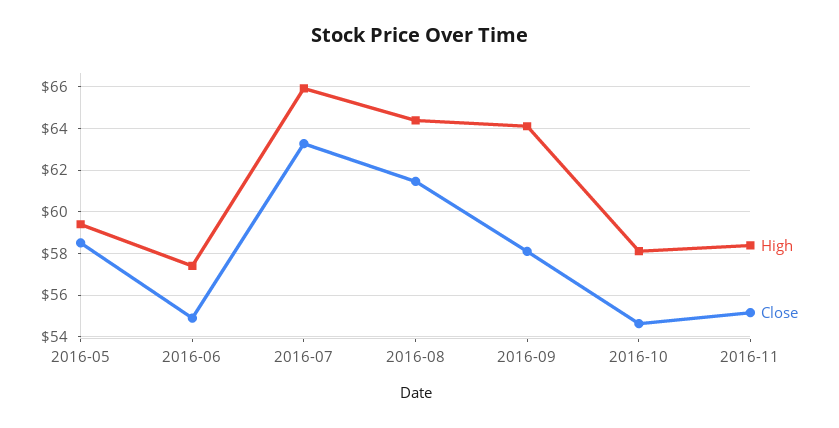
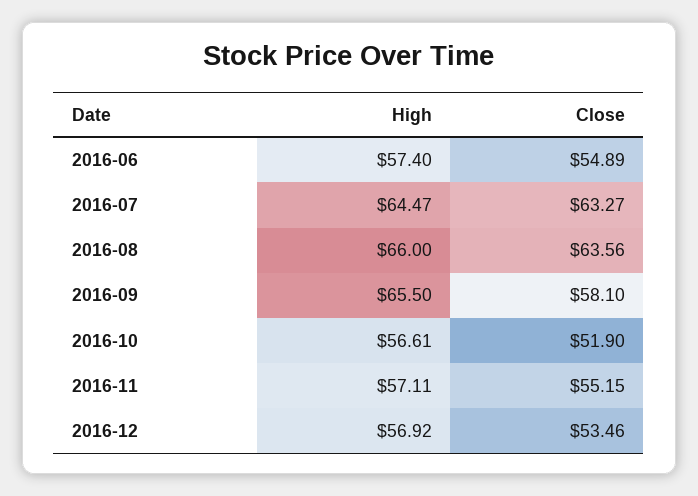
High, 2016-05: 59.5 -> none
Close, 2016-05: 58.5 -> none
High, 2016-07: 66 -> 64.47
High, 2016-08: 64.5 -> 66
Close, 2016-08: 61.5 -> 63.56
High, 2016-09: 64 -> 65.5
High, 2016-10: 58 -> 56.61
Close, 2016-10: 54.5 -> 51.9
High, 2016-11: 58.5 -> 57.11
High, 2016-12: none -> 56.92
Close, 2016-12: none -> 53.46

